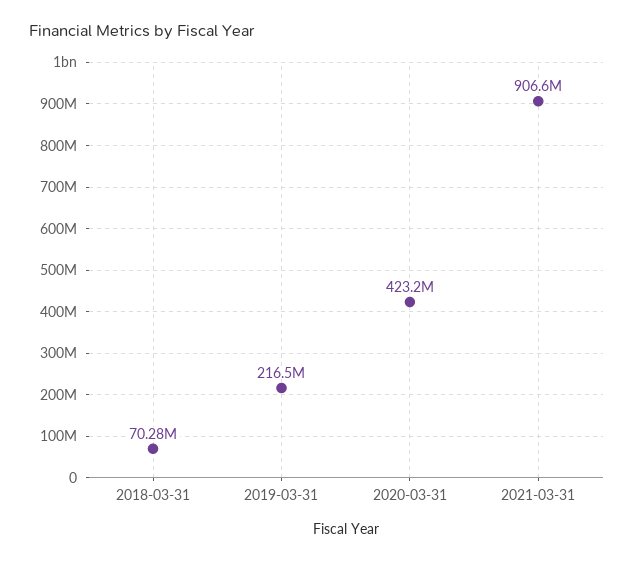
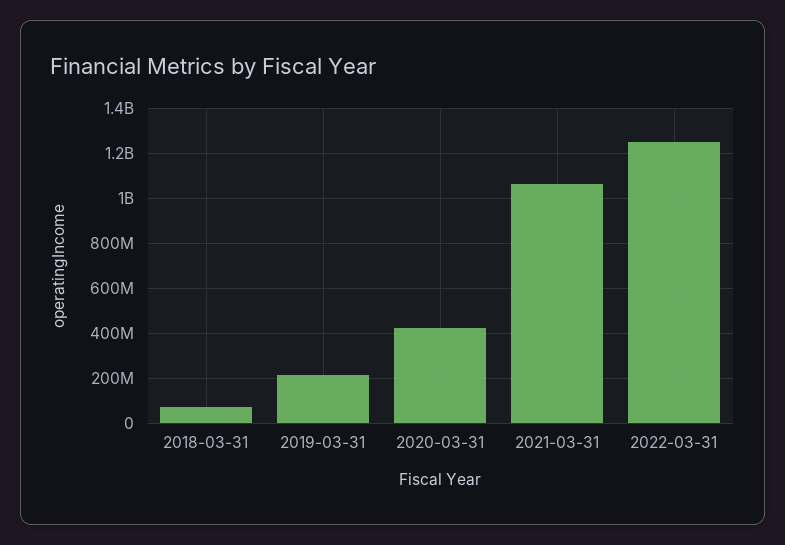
2021-03-31: 906600000 -> 1050000000
2022-03-31: none -> 1250000000

